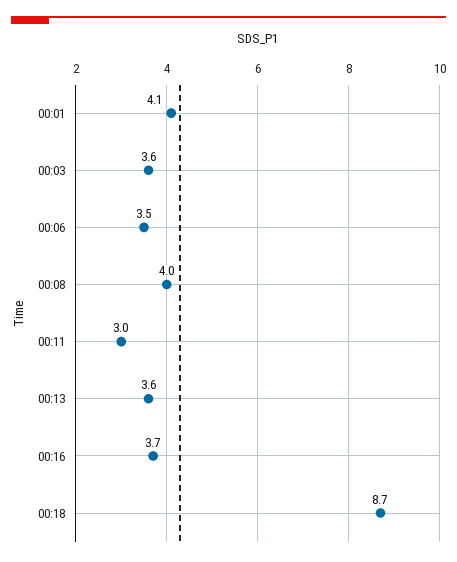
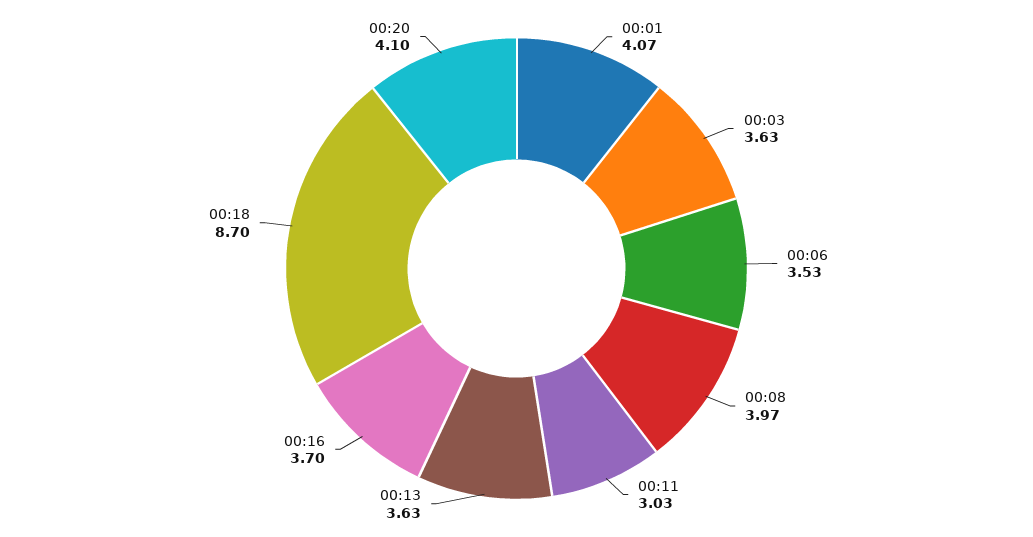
00:20: none -> 4.1

